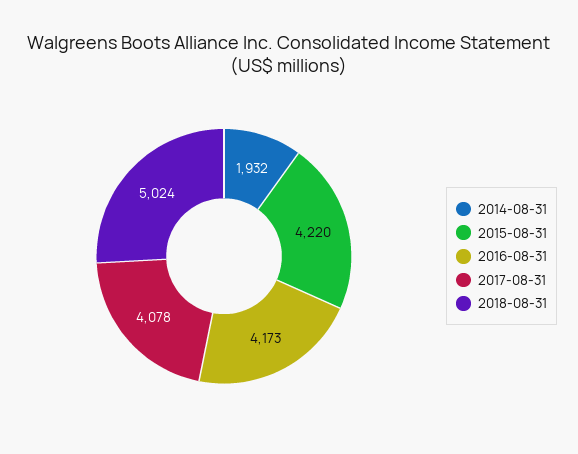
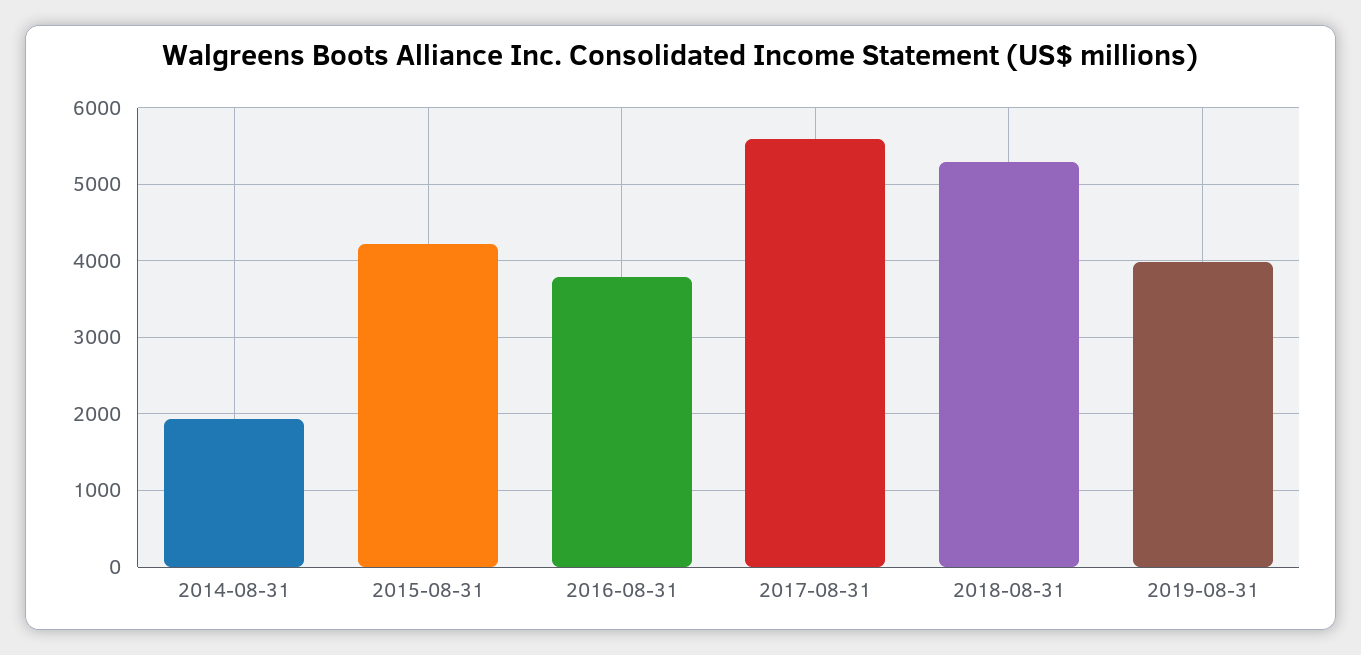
2016-08-31: 4173 -> 3800
2017-08-31: 4078 -> 5600
2018-08-31: 5024 -> 5300
2019-08-31: none -> 4000

